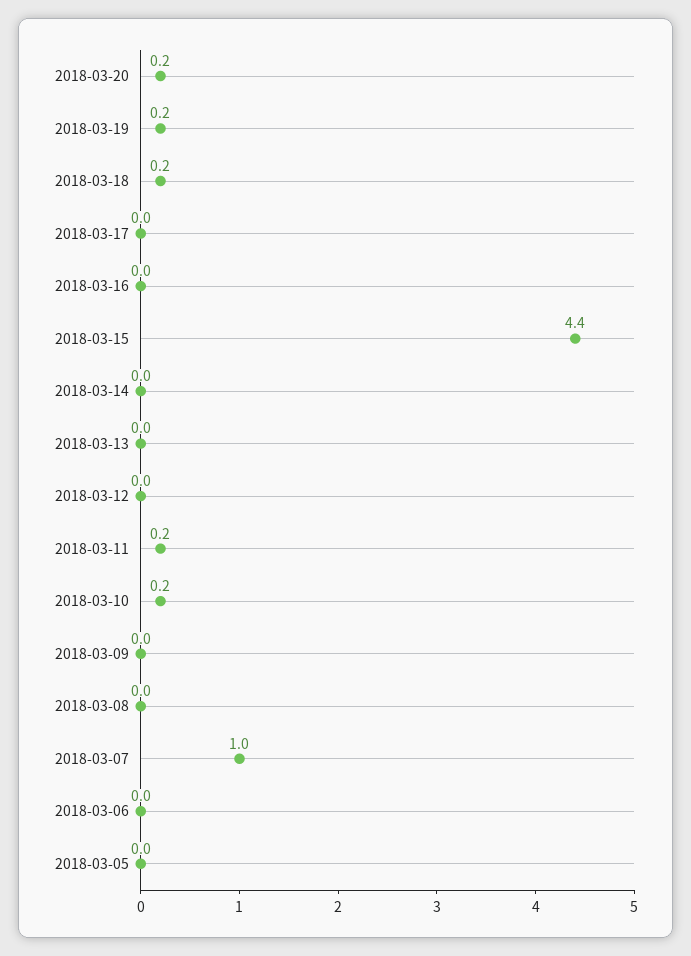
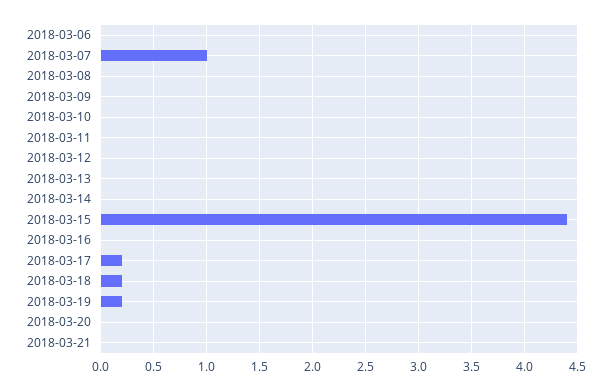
2018-03-20: 0.2 -> 0
2018-03-17: 0 -> 0.2
2018-03-11: 0.2 -> 0
2018-03-10: 0.2 -> 0
2018-03-05: 0 -> none
2018-03-21: none -> 0

